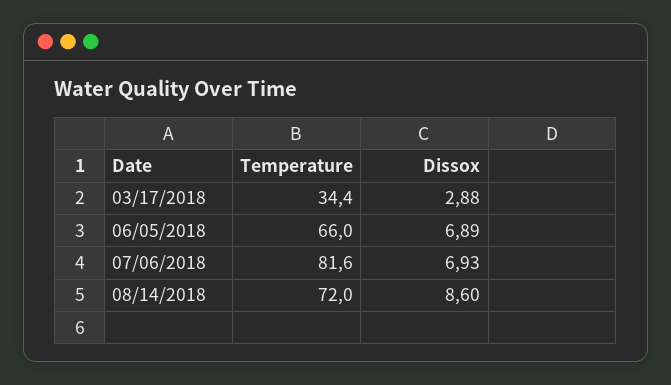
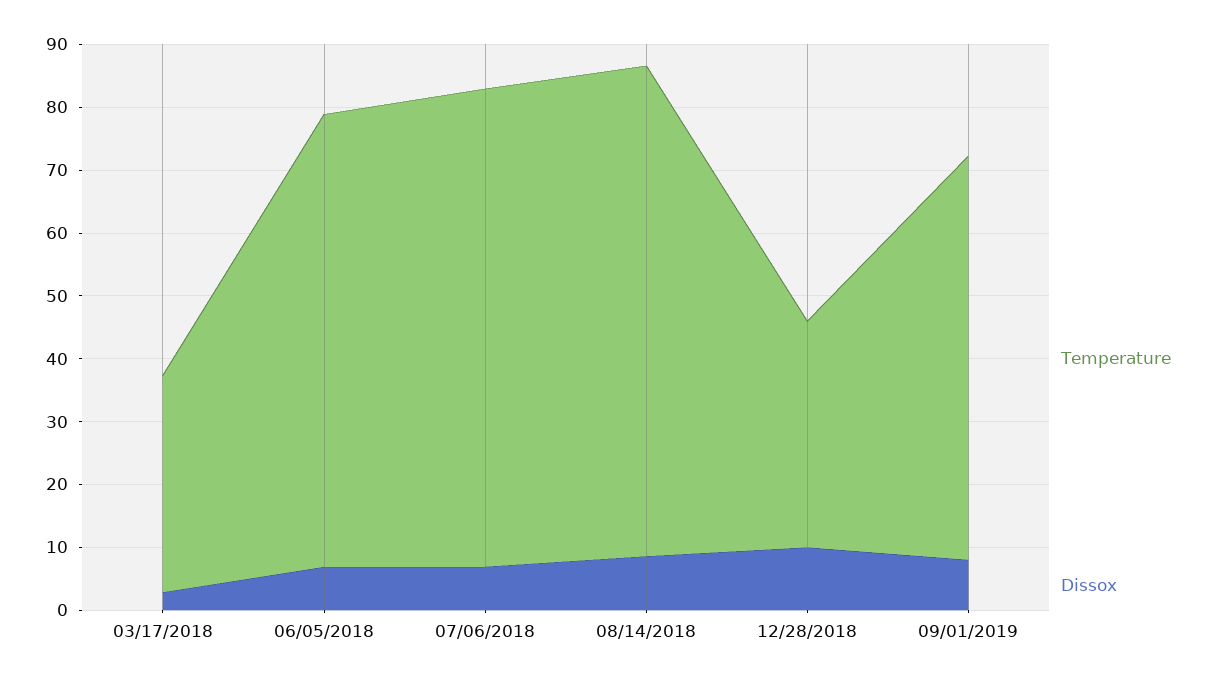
Temperature, 06/05/2018: 66 -> 72
Temperature, 07/06/2018: 81.6 -> 76
Temperature, 08/14/2018: 72 -> 78
Temperature, 12/28/2018: none -> 36
Dissox, 12/28/2018: none -> 10
Temperature, 09/01/2019: none -> 64
Dissox, 09/01/2019: none -> 8

